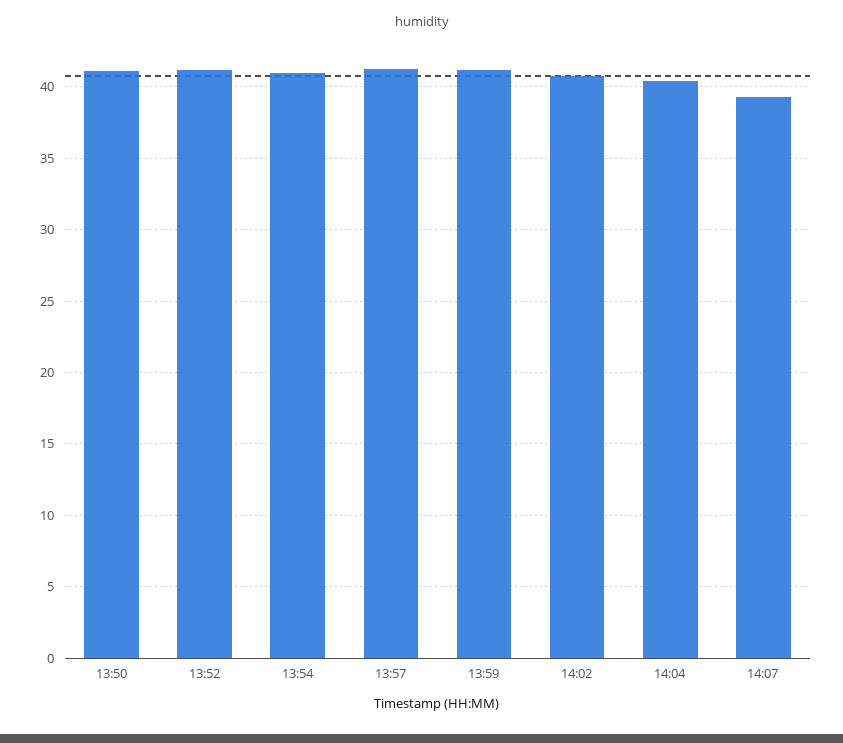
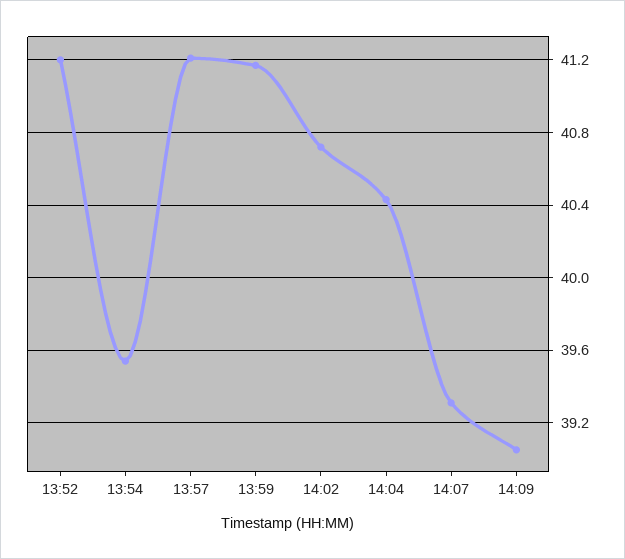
13:50: 41 -> none
13:54: 41 -> 39.55
14:09: none -> 39.05

